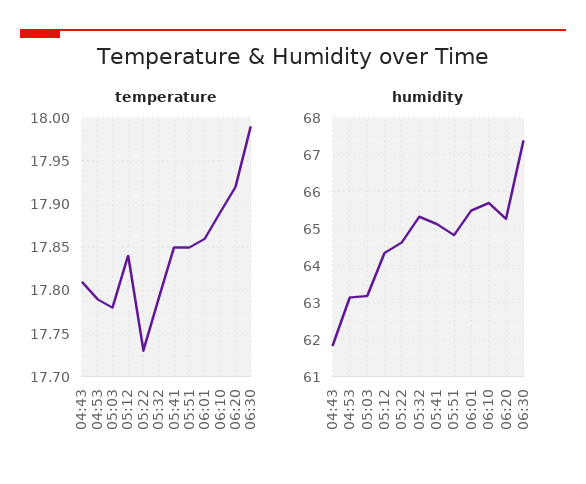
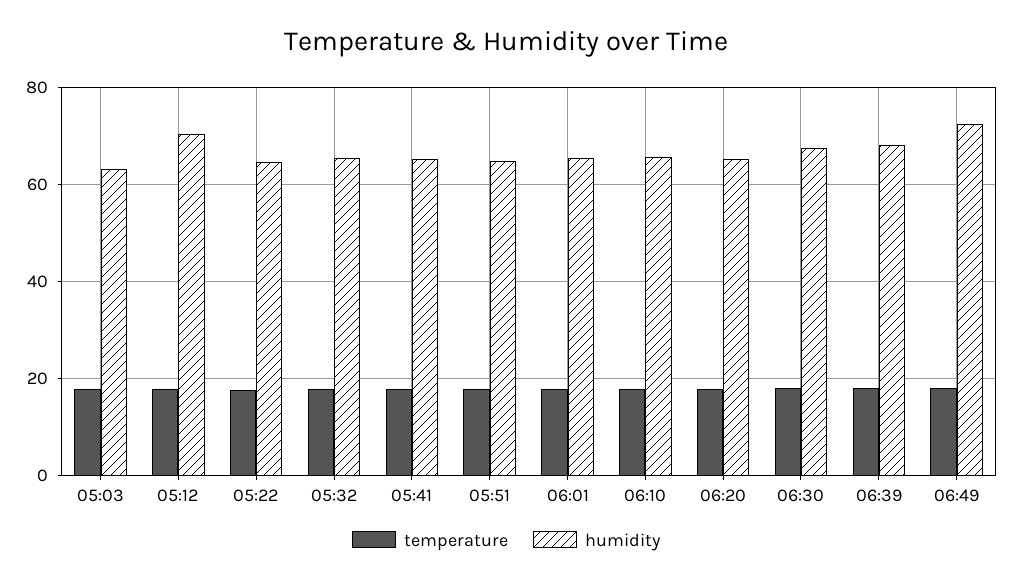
temperature, 04:43: 17.81 -> none
temperature, 04:53: 17.79 -> none
humidity, 04:43: 61.8 -> none
humidity, 04:53: 63.2 -> none
humidity, 05:12: 64.4 -> 70
temperature, 06:39: none -> 18
humidity, 06:39: none -> 68
temperature, 06:49: none -> 18
humidity, 06:49: none -> 72

